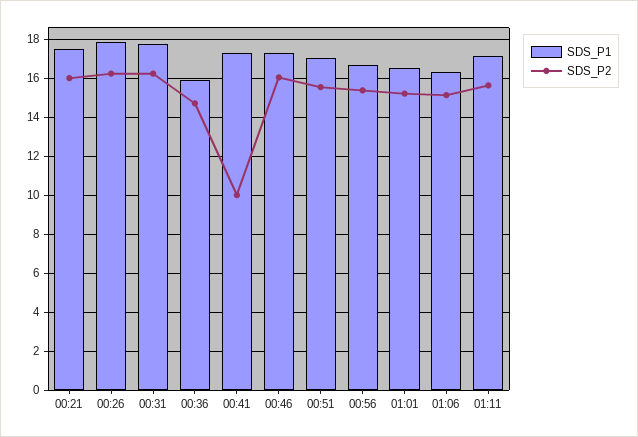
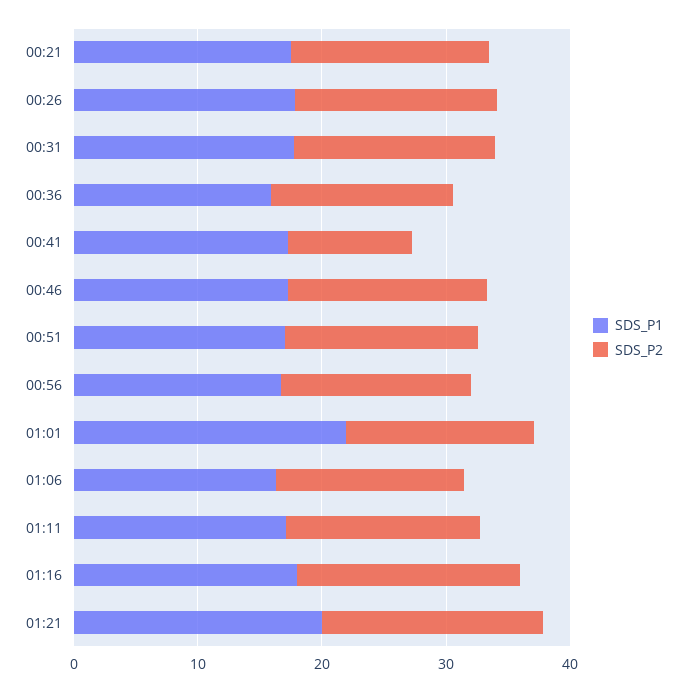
SDS_P1, 01:01: 16.5 -> 22
SDS_P1, 01:16: none -> 18
SDS_P2, 01:16: none -> 18
SDS_P1, 01:21: none -> 20
SDS_P2, 01:21: none -> 18

